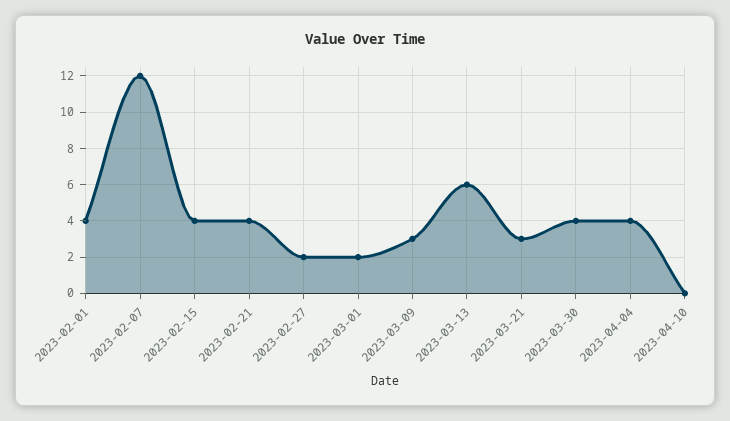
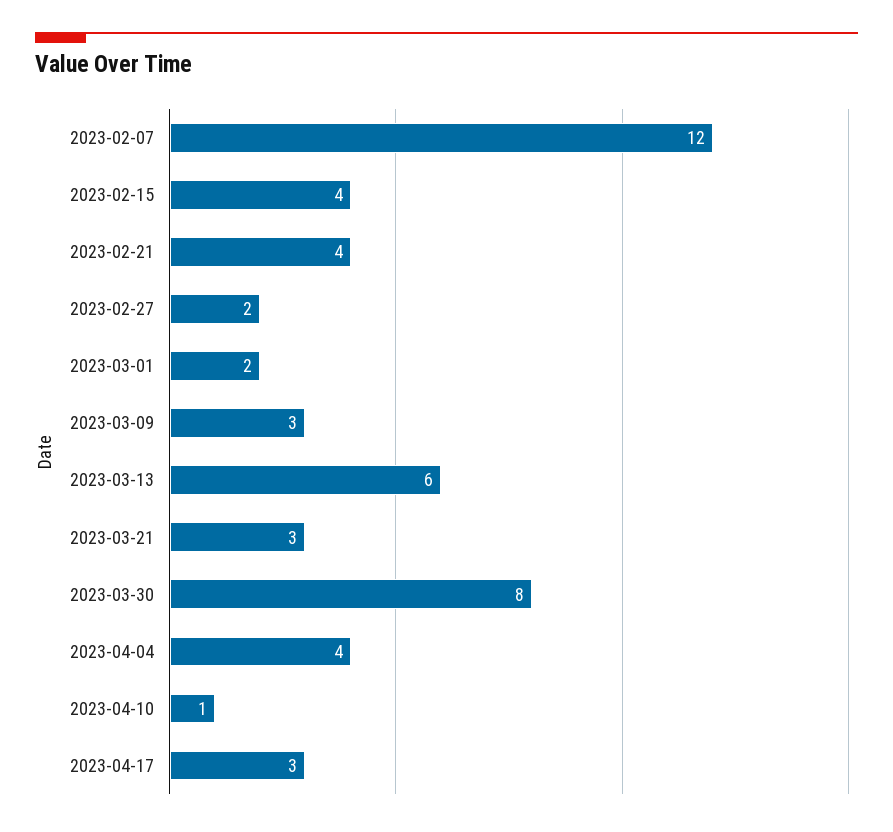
2023-02-01: 4 -> none
2023-03-30: 4 -> 8
2023-04-10: 0 -> 1
2023-04-17: none -> 3

